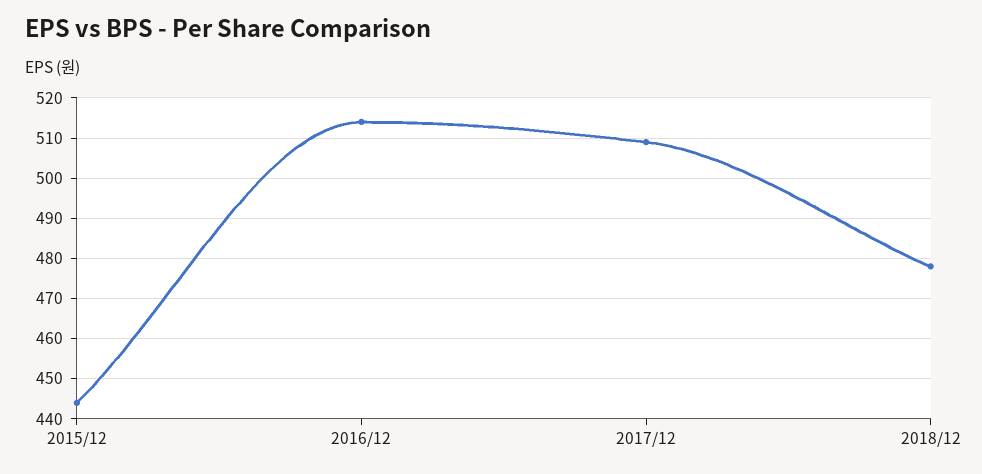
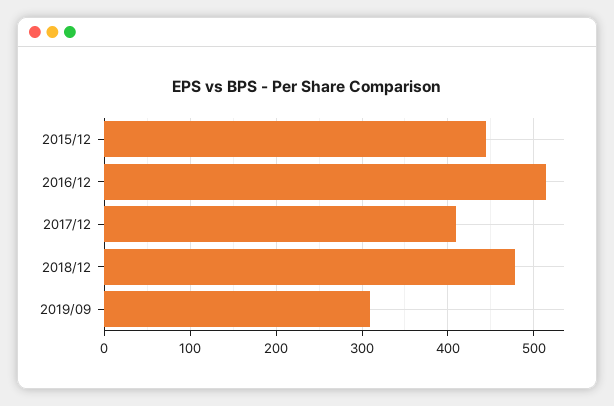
2017/12: 510 -> 410
2019/09: none -> 310

